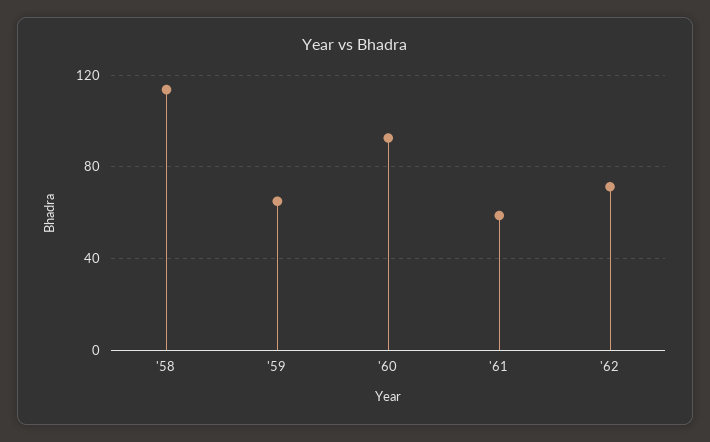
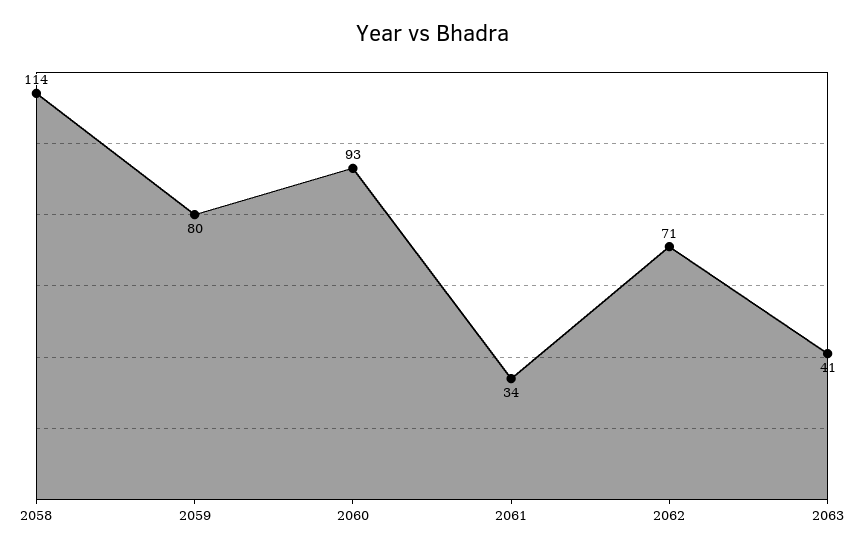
'59: 65 -> 80
'61: 60 -> 34
2063: none -> 41

